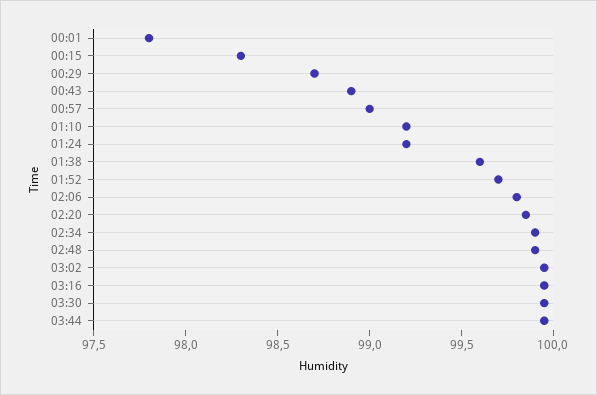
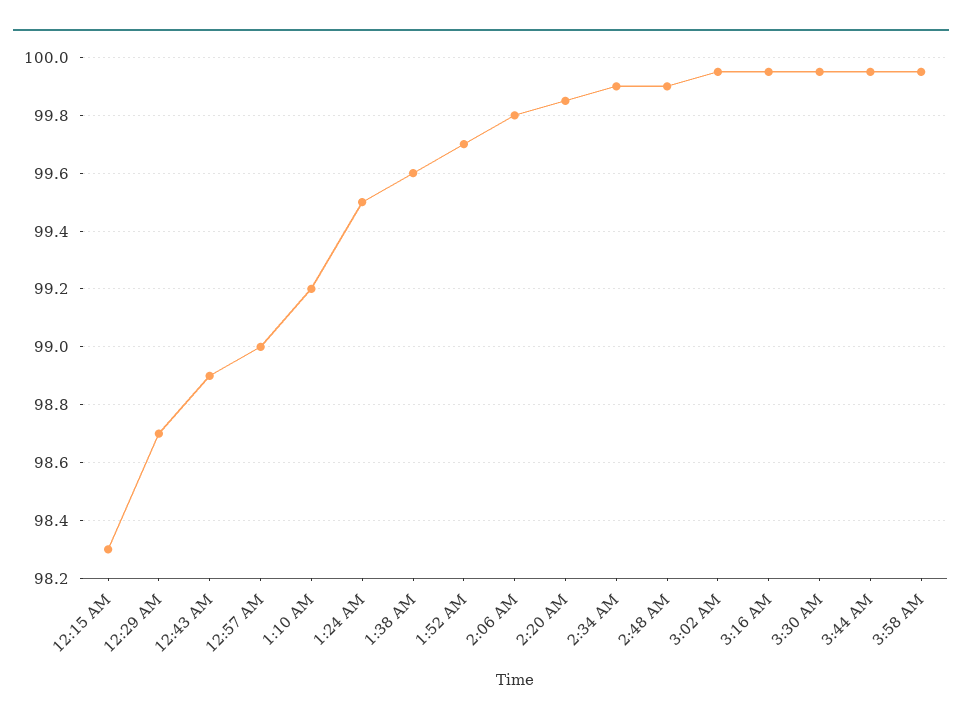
00:01: 97.8 -> none
01:24: 99.2 -> 99.5
3:58 AM: none -> 99.95

